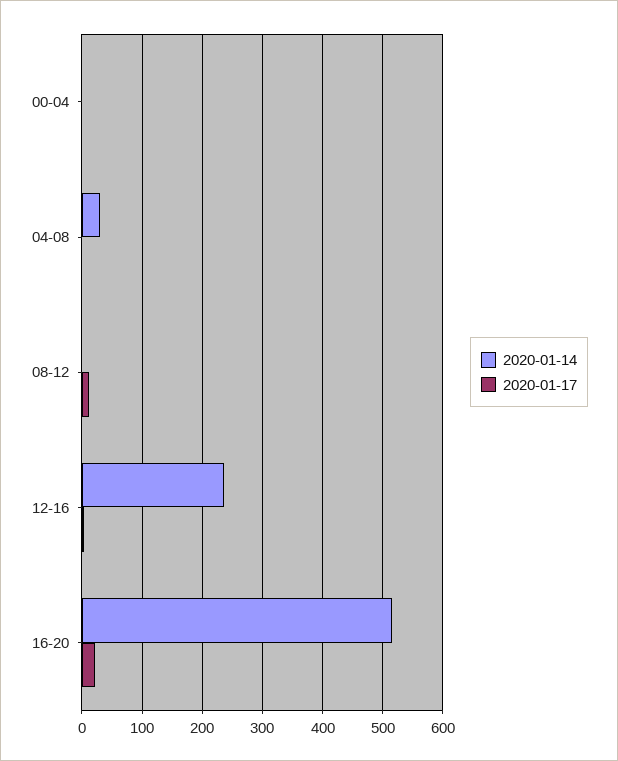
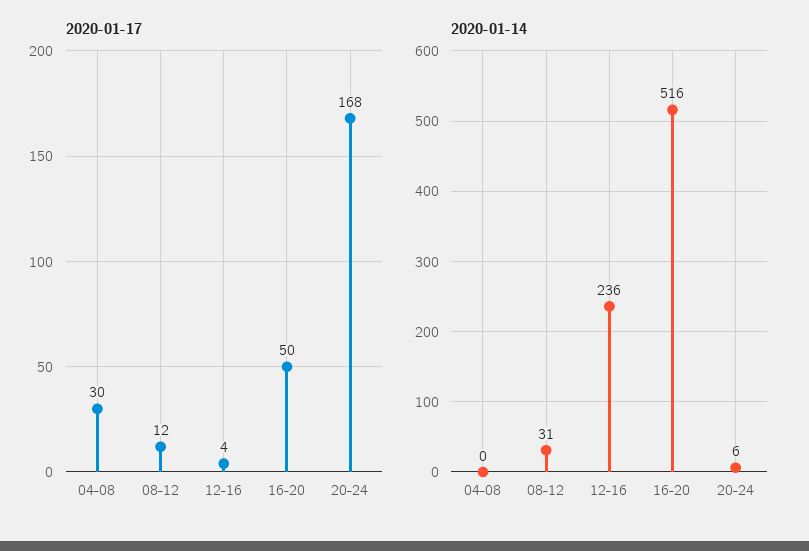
2020-01-14, 00-04: 0 -> none
2020-01-17, 00-04: 0 -> none
2020-01-14, 04-08: 30 -> 0
2020-01-17, 04-08: 0 -> 30
2020-01-14, 08-12: 0 -> 31
2020-01-17, 16-20: 20 -> 50
2020-01-17, 20-24: none -> 168
2020-01-14, 20-24: none -> 6

